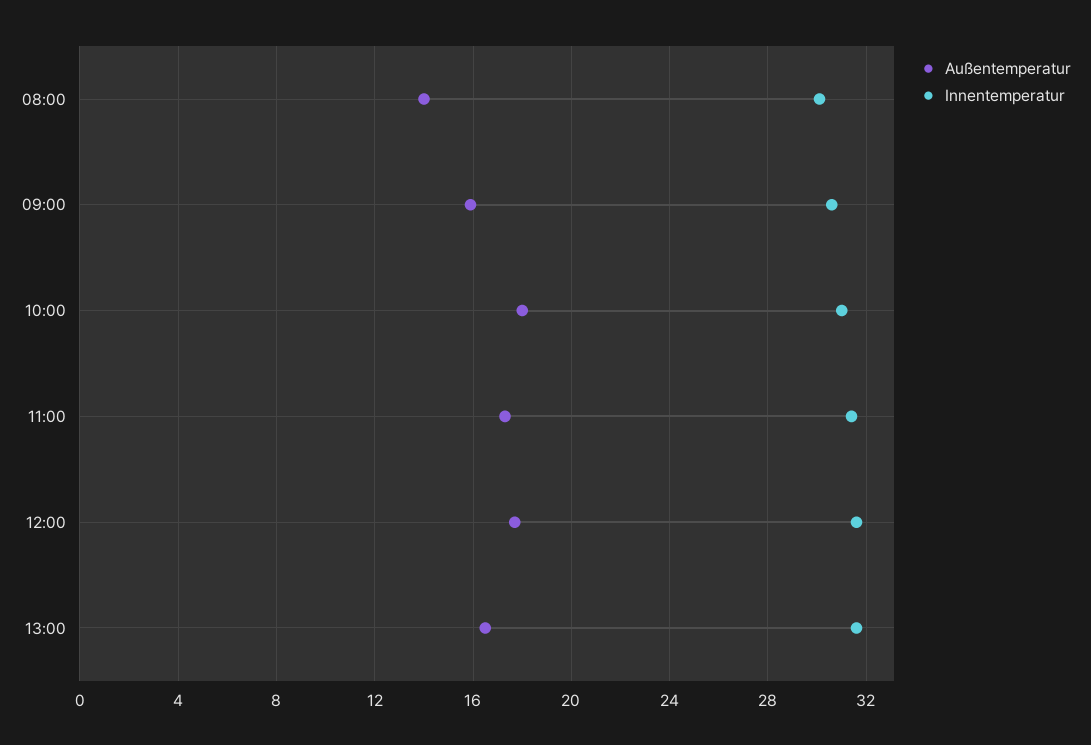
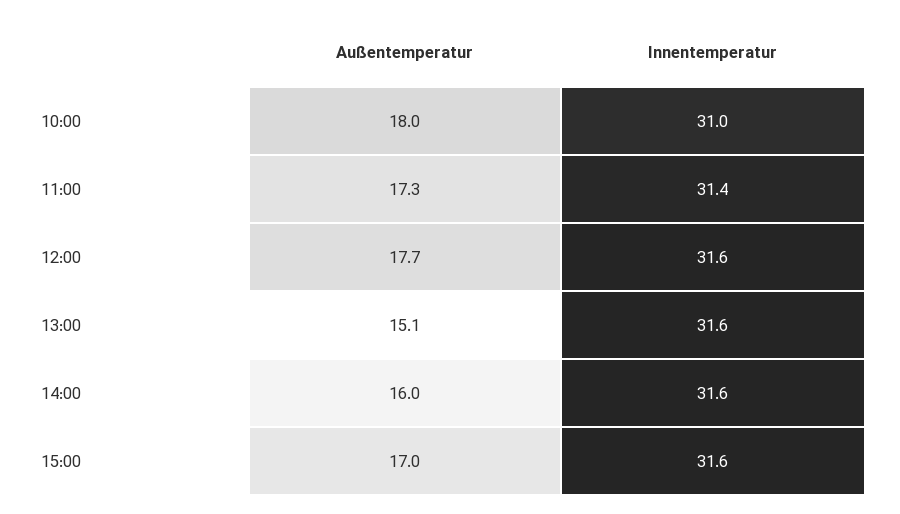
Außentemperatur, 08:00: 14 -> none
Innentemperatur, 08:00: 30 -> none
Außentemperatur, 09:00: 16 -> none
Innentemperatur, 09:00: 30.5 -> none
Außentemperatur, 13:00: 16.5 -> 15.1
Außentemperatur, 14:00: none -> 16
Innentemperatur, 14:00: none -> 31.6
Außentemperatur, 15:00: none -> 17
Innentemperatur, 15:00: none -> 31.6

